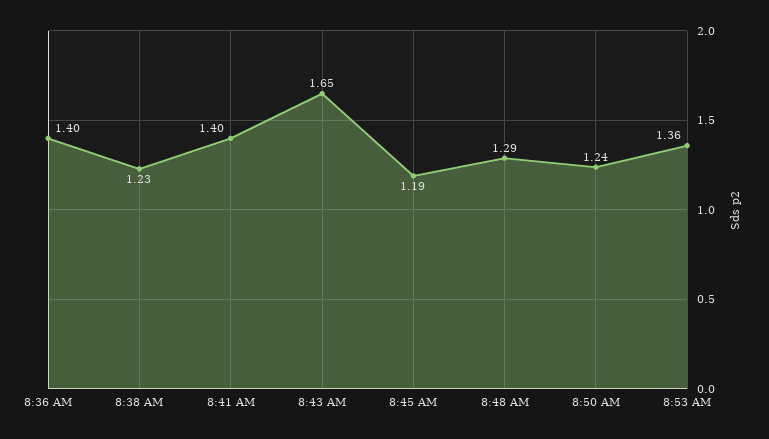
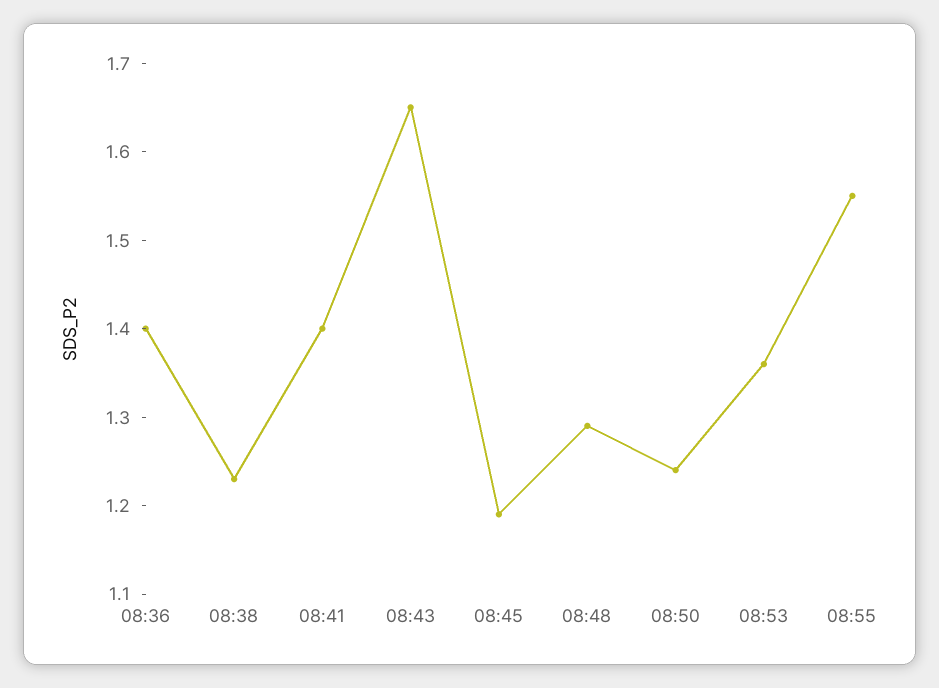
08:55: none -> 1.55

